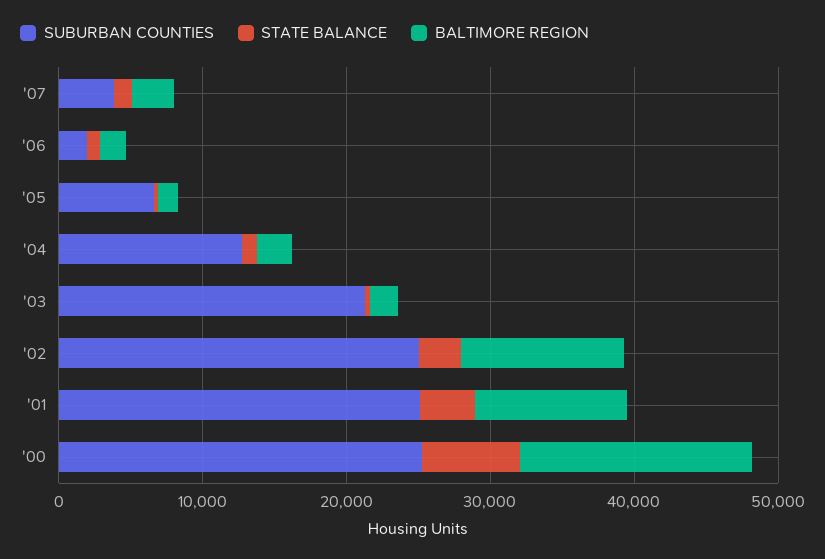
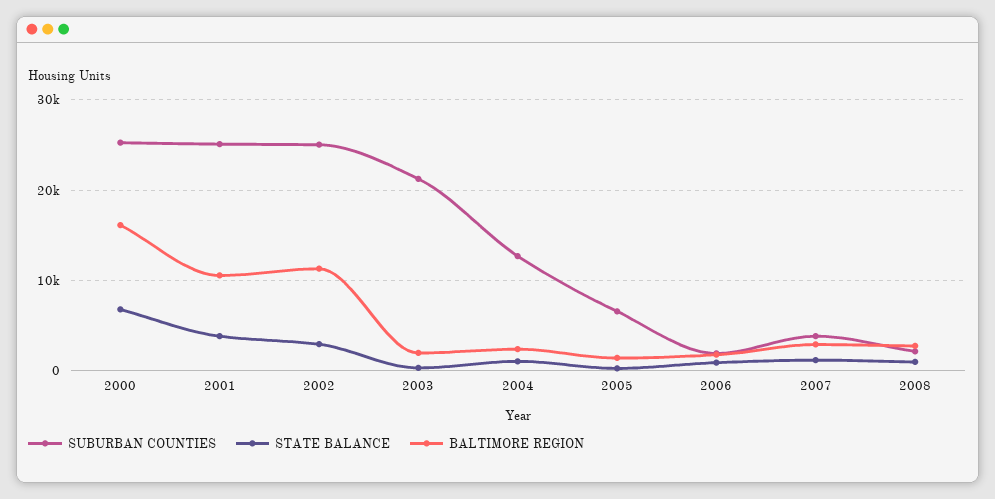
SUBURBAN COUNTIES, 2008: none -> 2000
STATE BALANCE, 2008: none -> 1000
BALTIMORE REGION, 2008: none -> 3000

